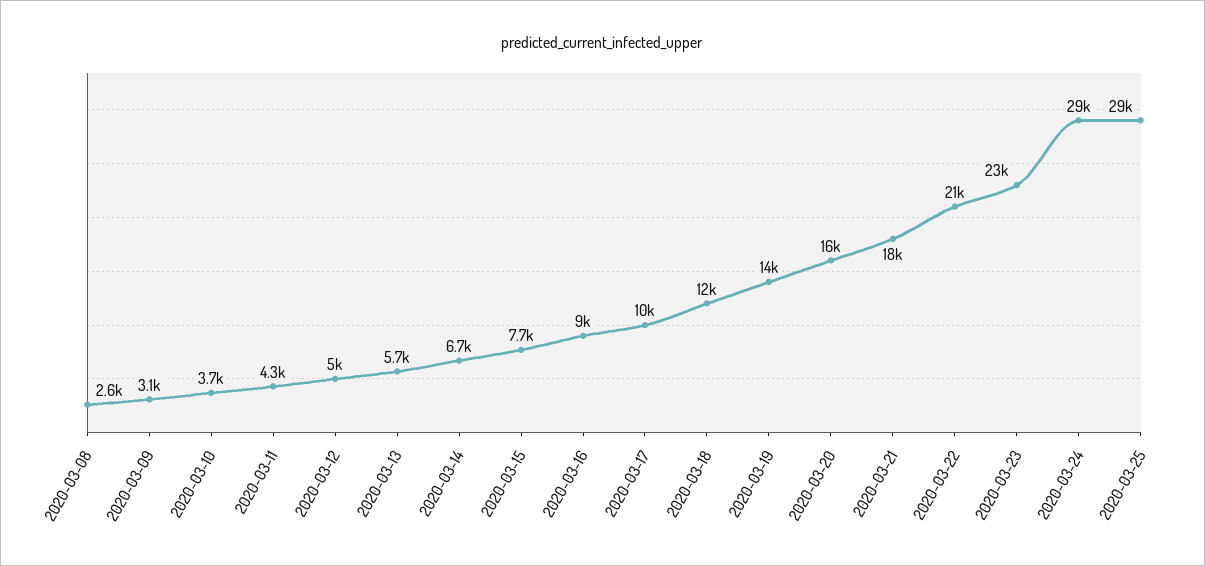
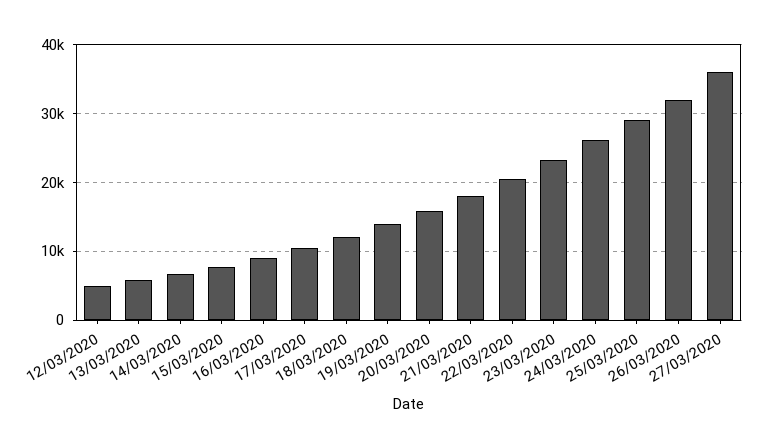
2020-03-08: 2600 -> none
2020-03-09: 3100 -> none
2020-03-10: 3700 -> none
2020-03-11: 4300 -> none
2020-03-24: 29000 -> 26000
26/03/2020: none -> 32000
27/03/2020: none -> 36000

